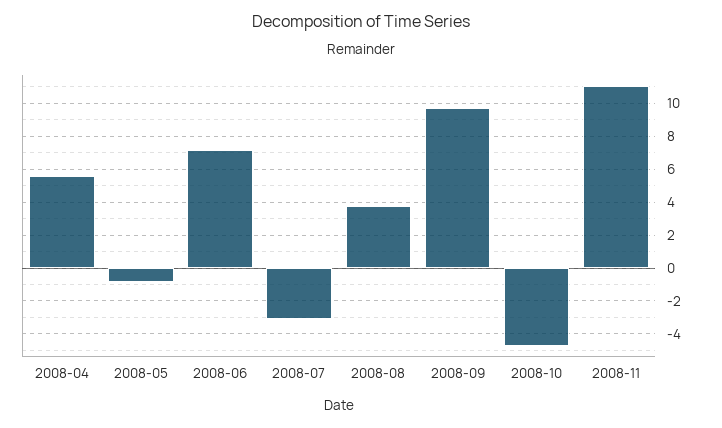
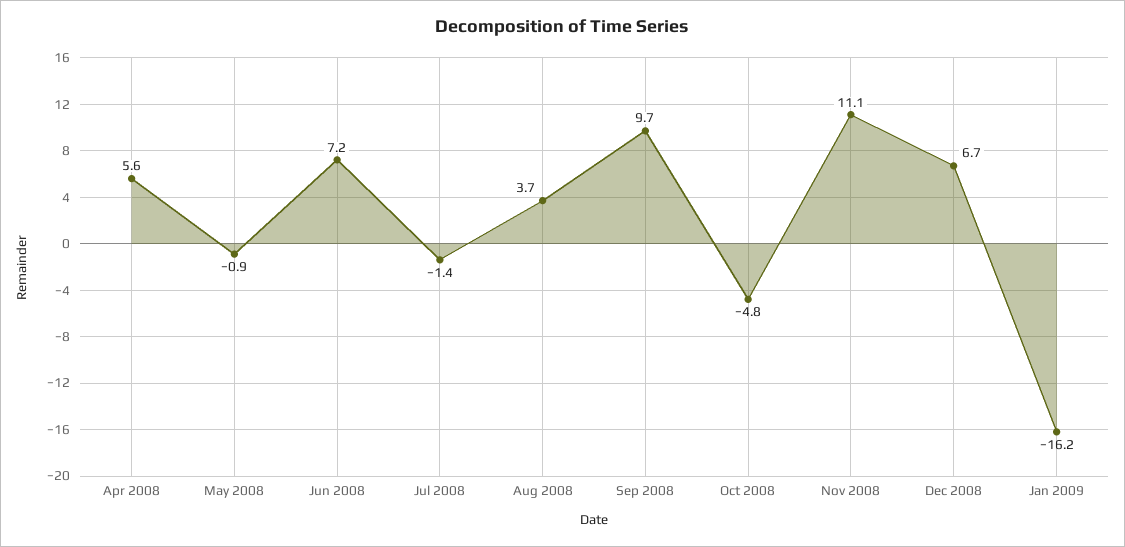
2008-07: -3 -> -1.4
Dec 2008: none -> 6.7
Jan 2009: none -> -16.2

